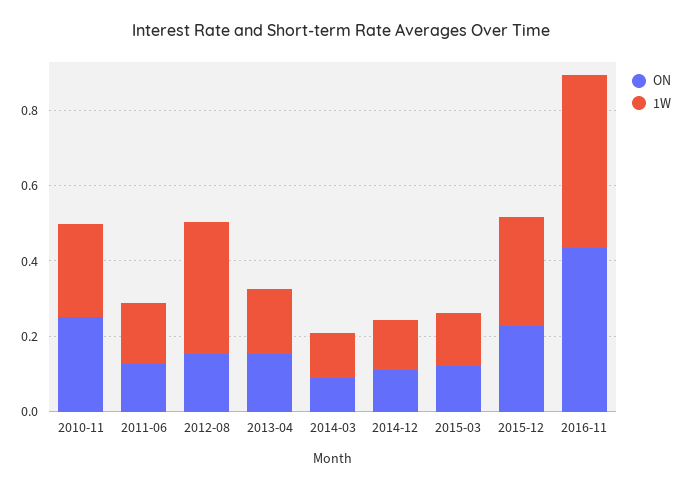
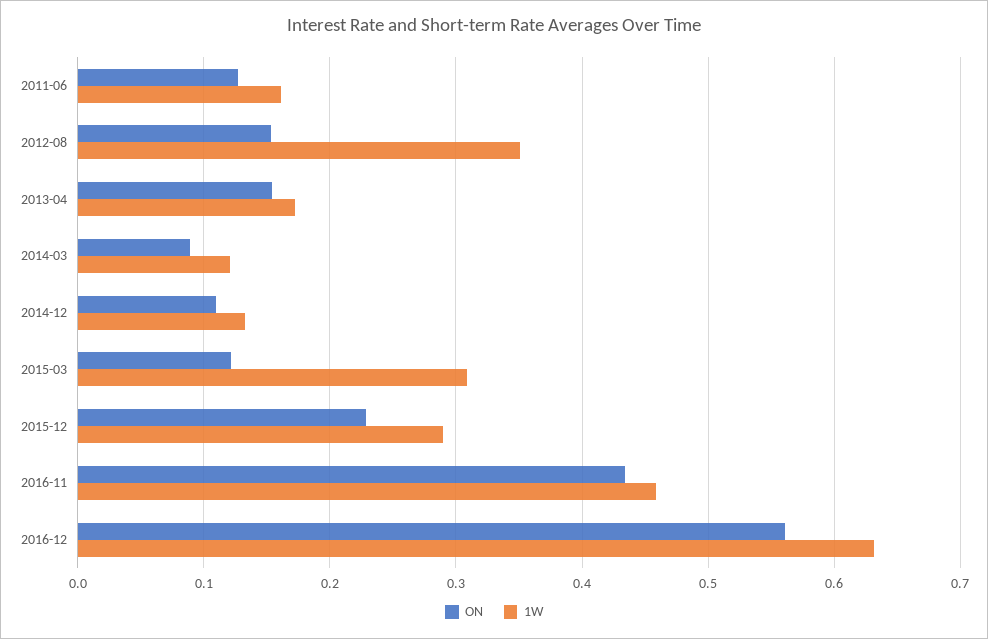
ON, 2010-11: 0.25 -> none
1W, 2010-11: 0.25 -> none
1W, 2015-03: 0.15 -> 0.31
ON, 2016-12: none -> 0.56
1W, 2016-12: none -> 0.63

